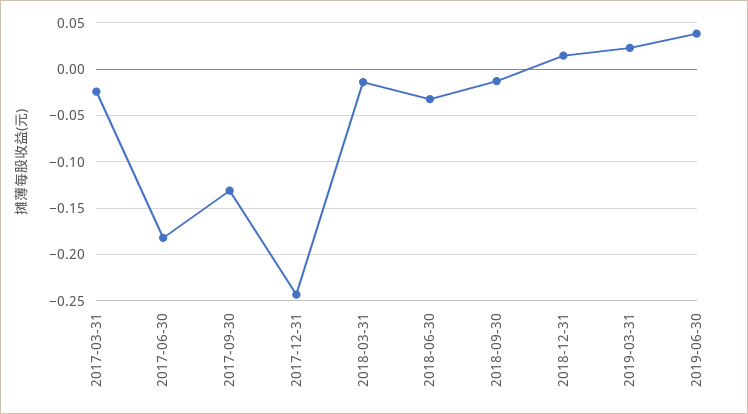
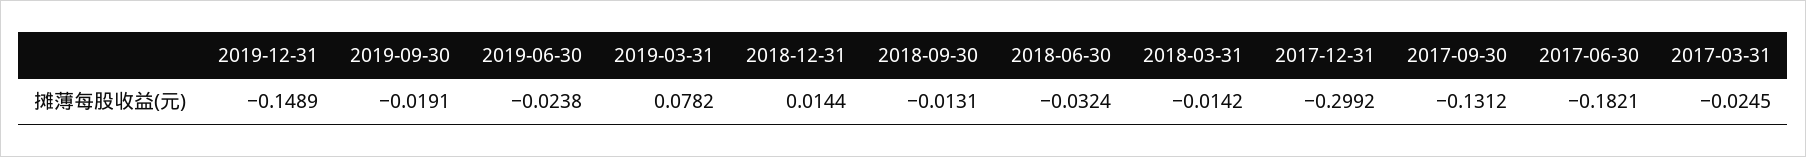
2017-12-31: -0.24 -> -0.2992
2019-03-31: 0.02 -> 0.0782
2019-06-30: 0.04 -> -0.0238
2019-12-31: none -> -0.1489
2019-09-30: none -> -0.0191

